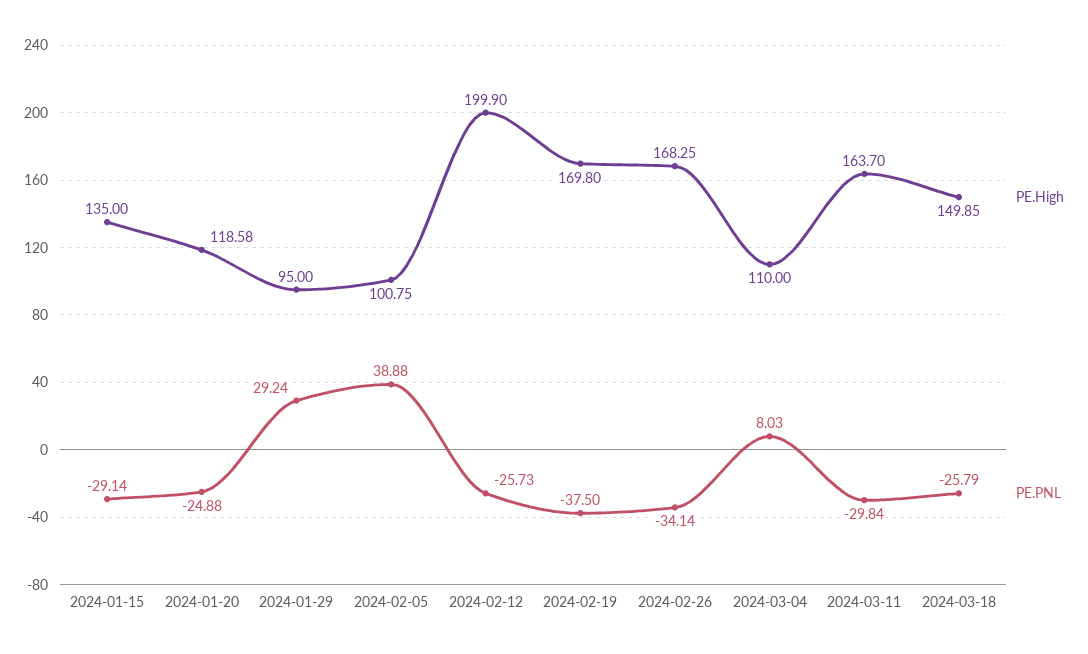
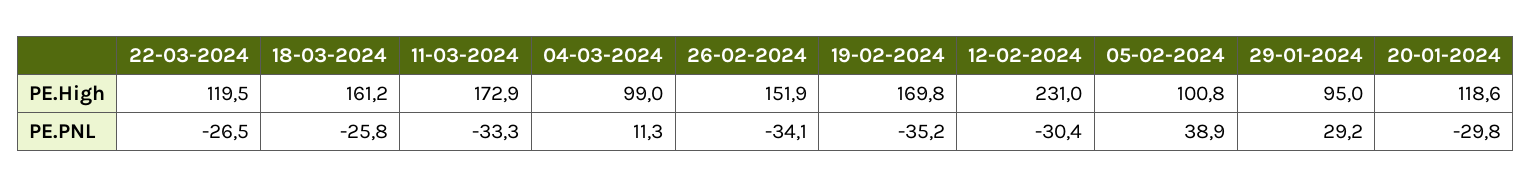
PE.High, 2024-01-15: 135 -> none
PE.PNL, 2024-01-15: -29.14 -> none
PE.PNL, 2024-01-20: -24.88 -> -29.8
PE.High, 2024-02-12: 199.9 -> 231
PE.PNL, 2024-02-12: -25.73 -> -30.4
PE.PNL, 2024-02-19: -37.5 -> -35.2
PE.High, 2024-02-26: 168.25 -> 151.9
PE.High, 2024-03-04: 110 -> 99
PE.PNL, 2024-03-04: 8.03 -> 11.3
PE.High, 2024-03-11: 163.7 -> 172.9
PE.PNL, 2024-03-11: -29.84 -> -33.3
PE.High, 2024-03-18: 149.85 -> 161.2
PE.High, 22-03-2024: none -> 119.5
PE.PNL, 22-03-2024: none -> -26.5

